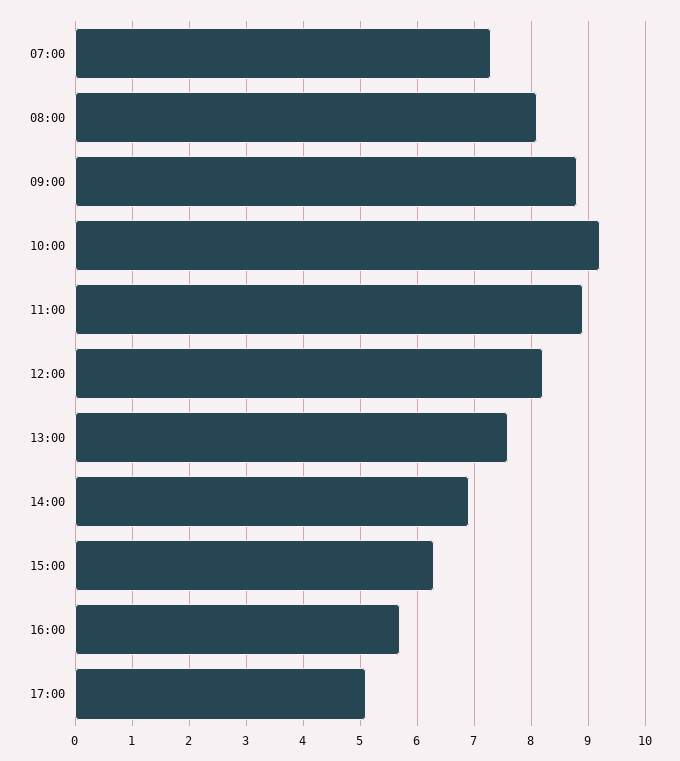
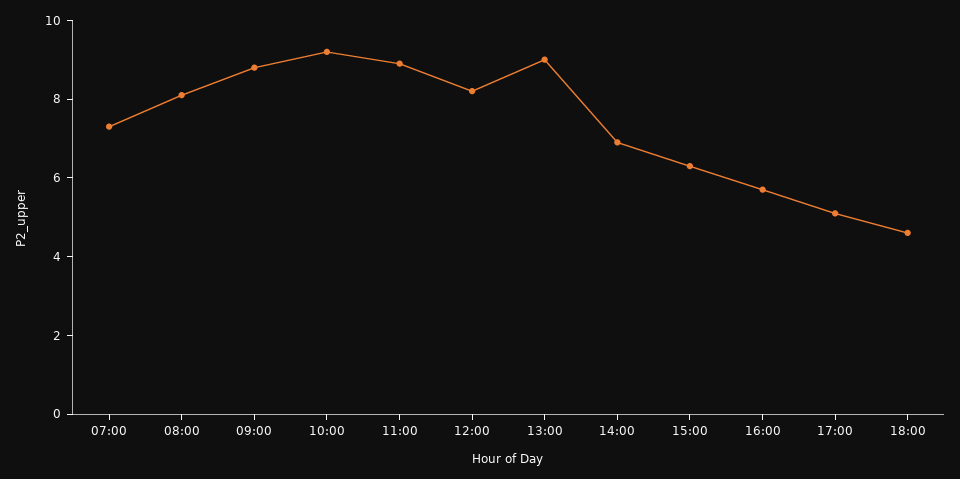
13:00: 7.5 -> 9
18:00: none -> 4.5

